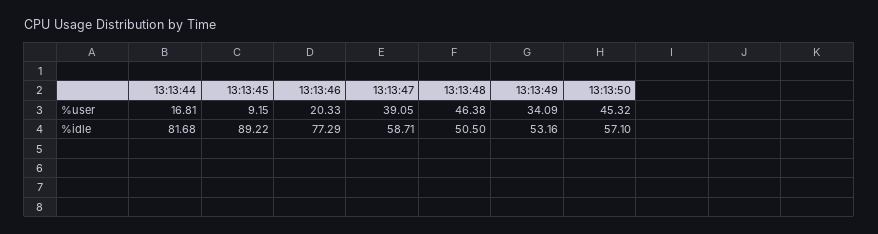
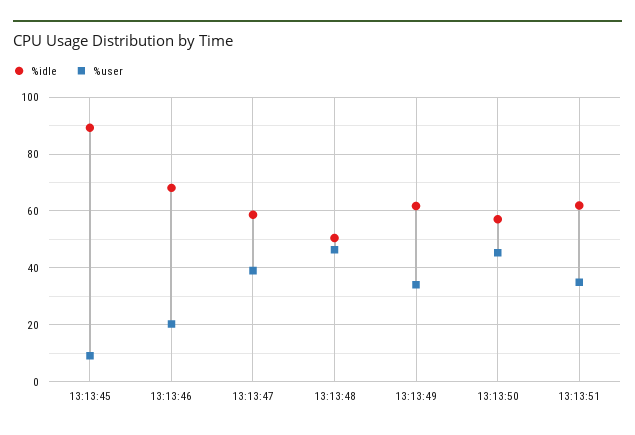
%user, 13:13:44: 16.81 -> none
%idle, 13:13:44: 81.68 -> none
%idle, 13:13:46: 77.29 -> 67.5
%idle, 13:13:49: 53.16 -> 62.5
%idle, 13:13:51: none -> 62.5
%user, 13:13:51: none -> 35

